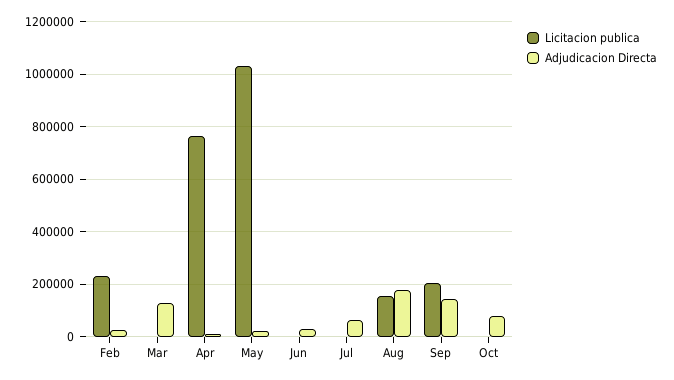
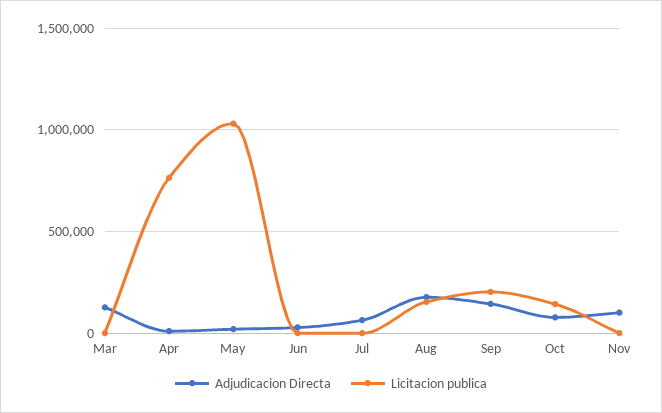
Licitacion publica, Feb: 225000 -> none
Adjudicacion Directa, Feb: 25000 -> none
Licitacion publica, Oct: 0 -> 150000
Adjudicacion Directa, Nov: none -> 100000
Licitacion publica, Nov: none -> 0

